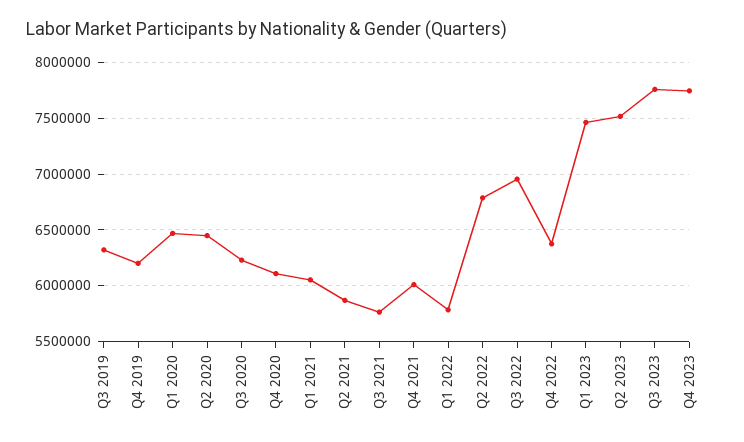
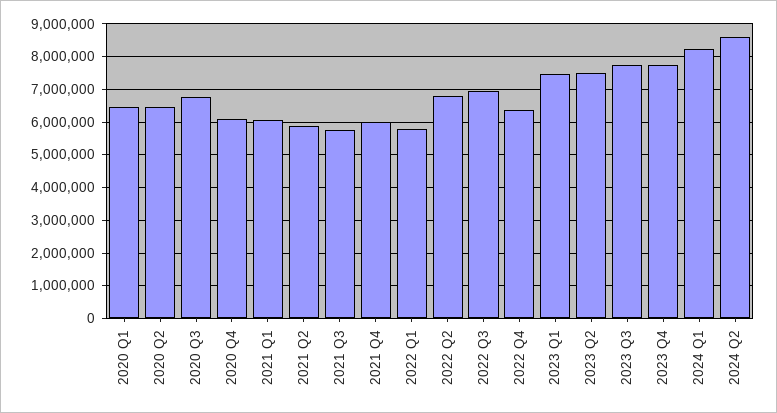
Q3 2019: 6300000 -> none
Q4 2019: 6200000 -> none
Q3 2020: 6200000 -> 6800000
2024 Q1: none -> 8200000
2024 Q2: none -> 8600000

